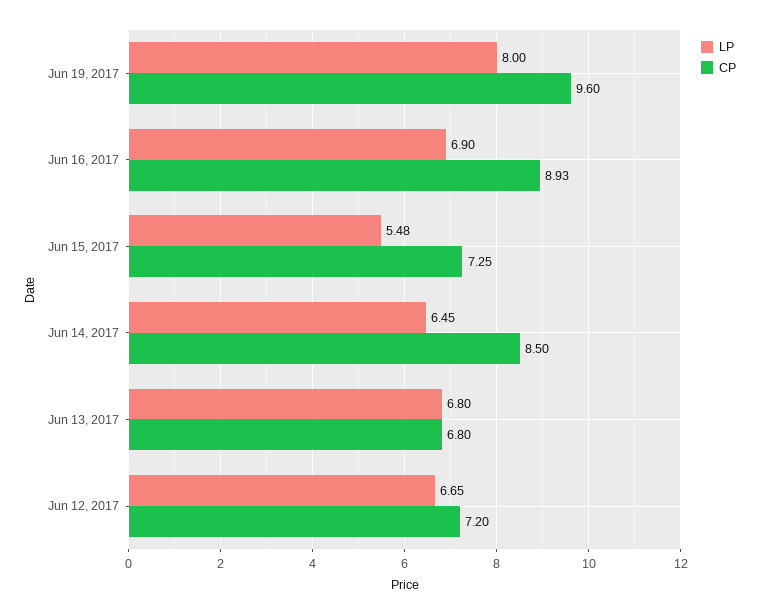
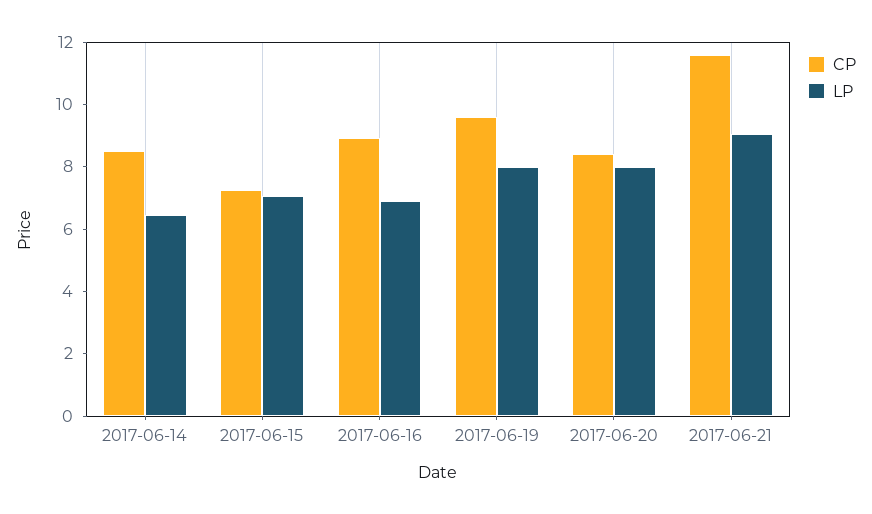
LP, Jun 15, 2017: 5.48 -> 7
LP, Jun 13, 2017: 6.8 -> none
CP, Jun 13, 2017: 6.8 -> none
LP, Jun 12, 2017: 6.65 -> none
CP, Jun 12, 2017: 7.2 -> none
CP, 2017-06-20: none -> 8.5
LP, 2017-06-20: none -> 8
CP, 2017-06-21: none -> 11.5
LP, 2017-06-21: none -> 9

